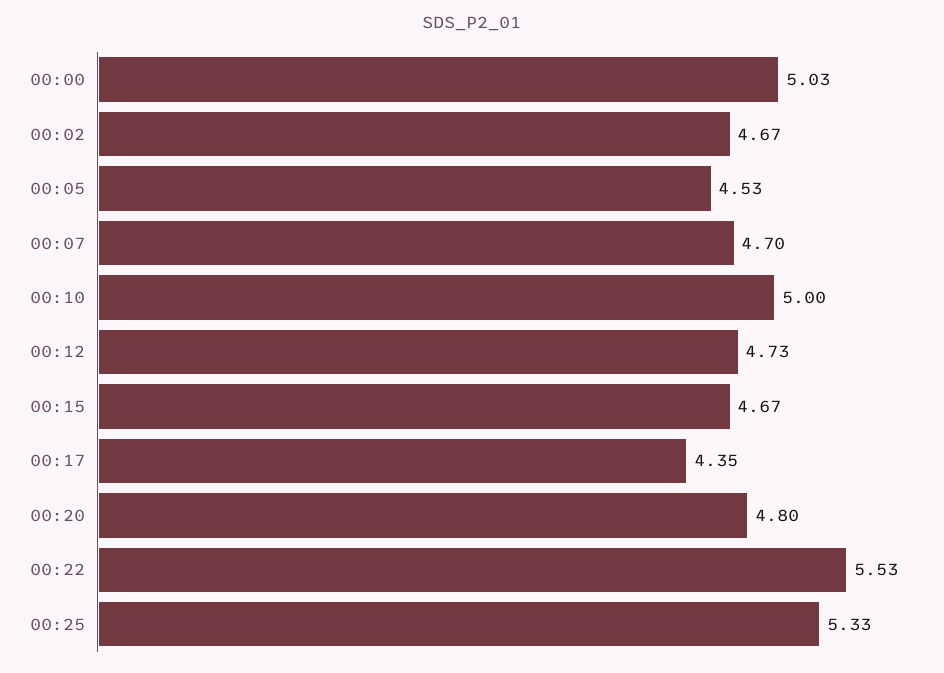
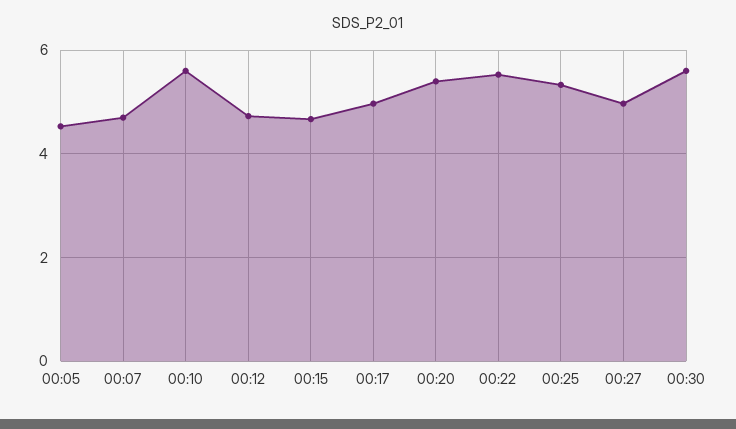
00:00: 5.03 -> none
00:02: 4.67 -> none
00:10: 5 -> 5.6
00:17: 4.35 -> 5
00:20: 4.8 -> 5.4
00:27: none -> 5
00:30: none -> 5.6

